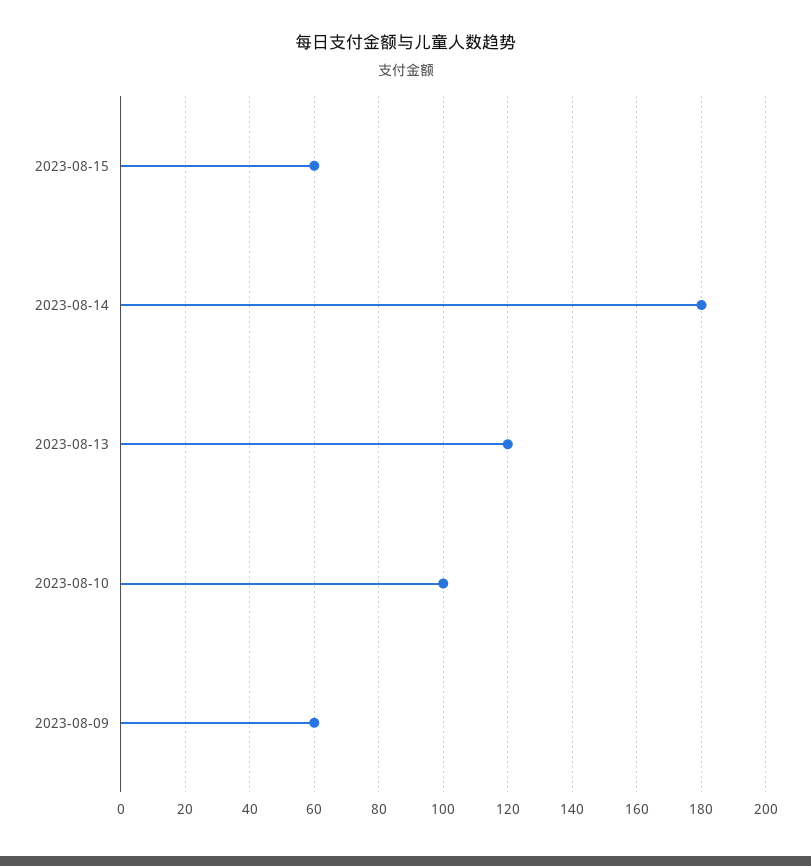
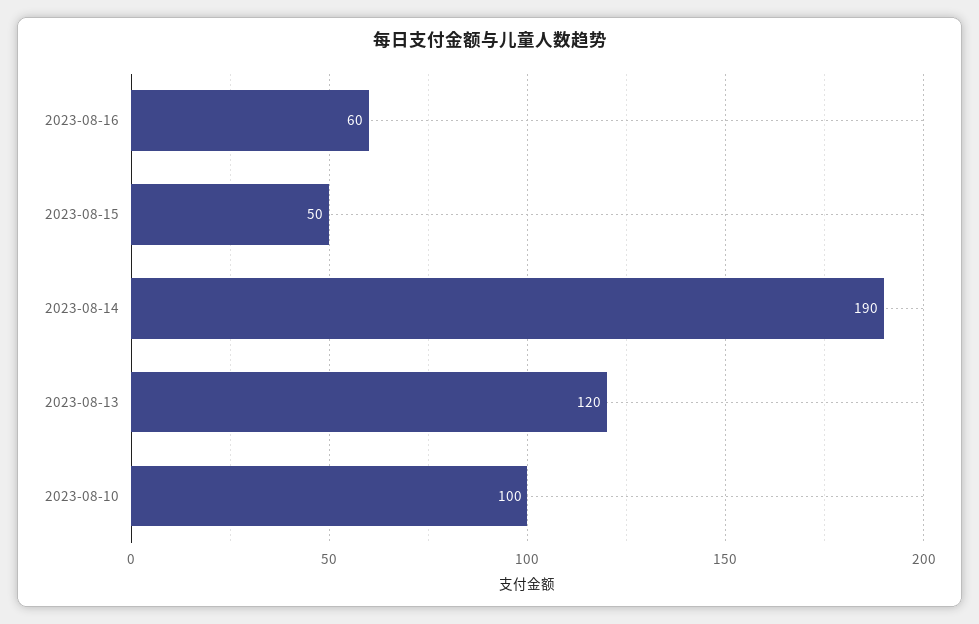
2023-08-15: 60 -> 50
2023-08-14: 180 -> 190
2023-08-09: 60 -> none
2023-08-16: none -> 60

